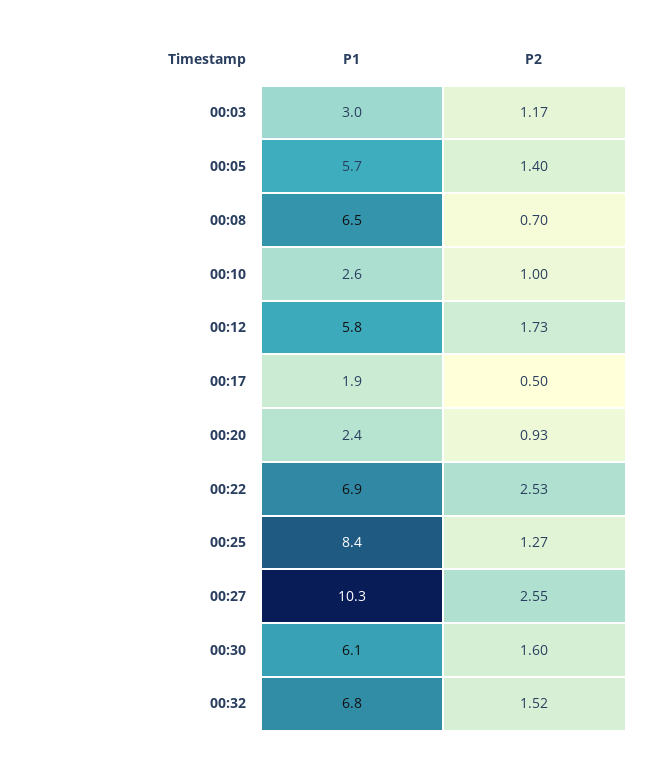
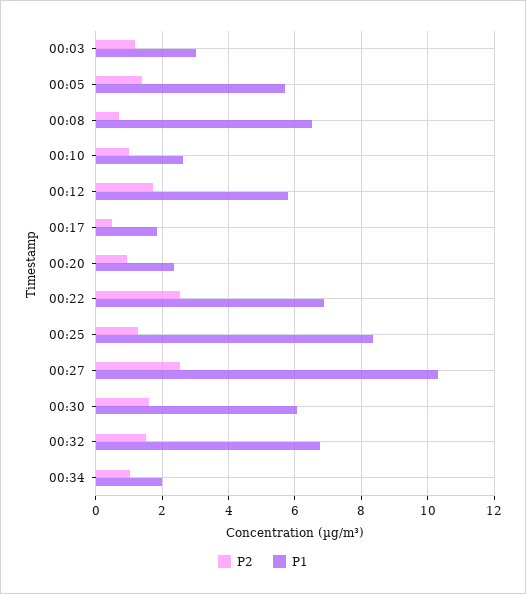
P2, 00:34: none -> 1
P1, 00:34: none -> 2

